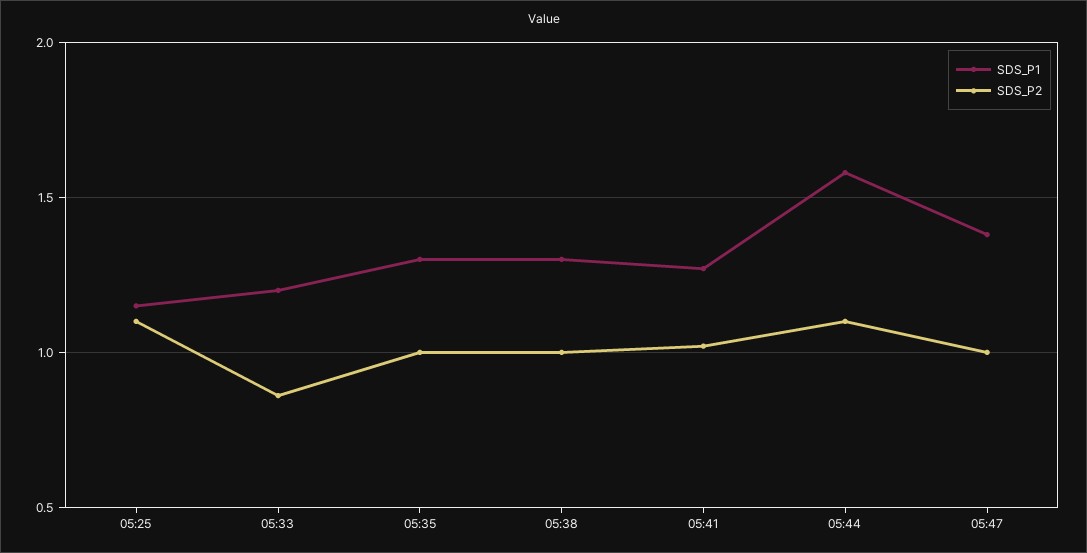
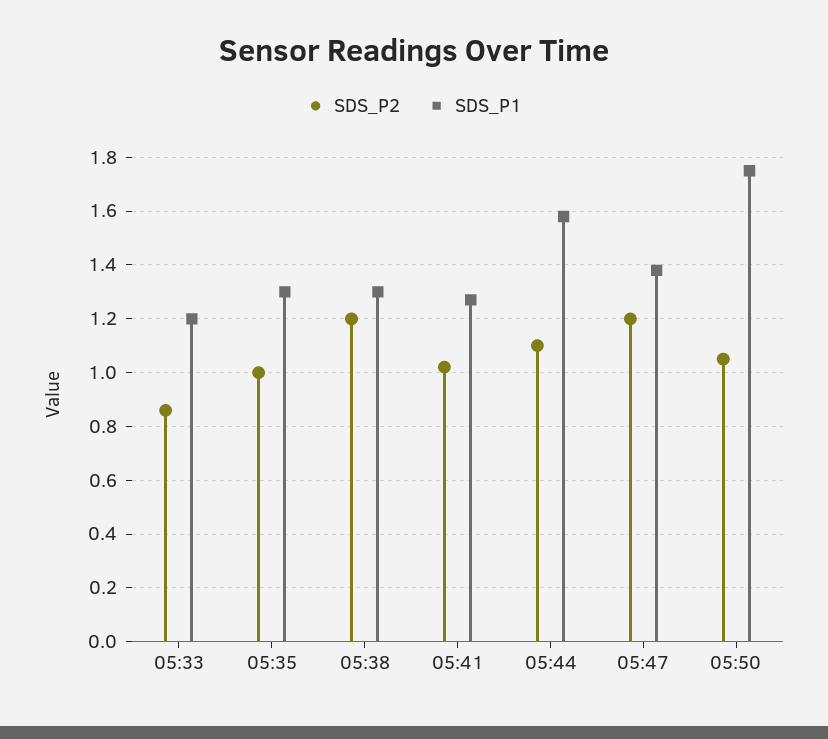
SDS_P1, 05:25: 1.15 -> none
SDS_P2, 05:25: 1.1 -> none
SDS_P2, 05:38: 1 -> 1.2
SDS_P2, 05:47: 1 -> 1.2
SDS_P2, 05:50: none -> 1.05
SDS_P1, 05:50: none -> 1.75

